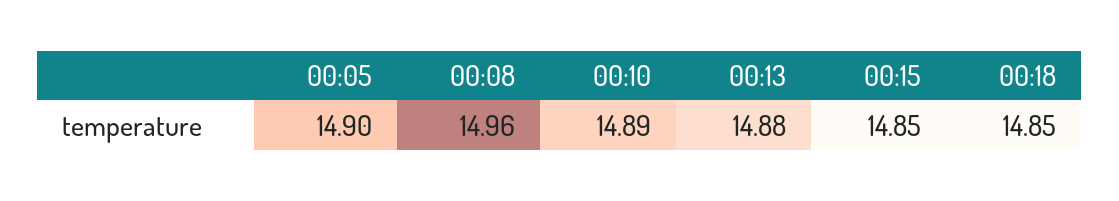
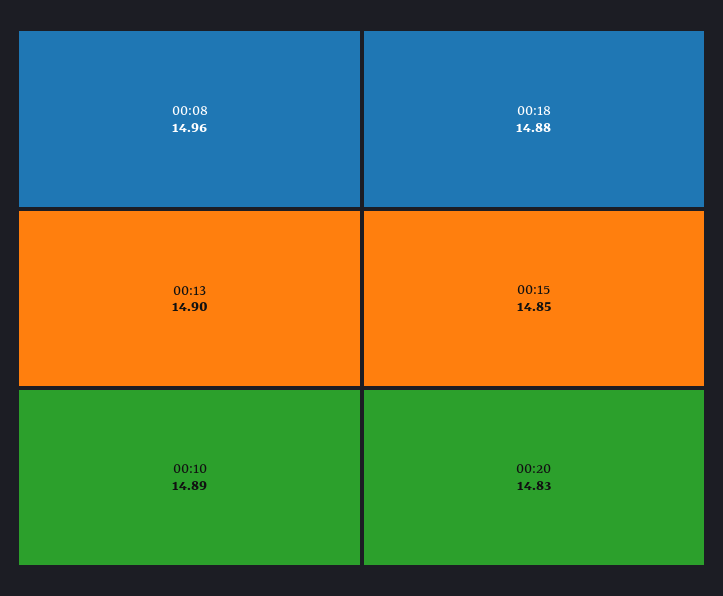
00:05: 14.9 -> none
00:13: 14.88 -> 14.9
00:18: 14.85 -> 14.88
00:20: none -> 14.83

